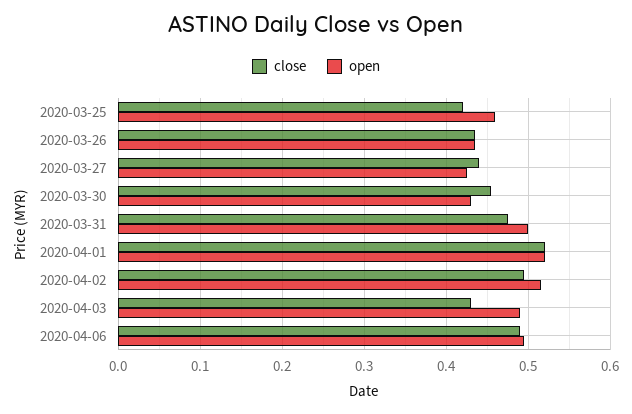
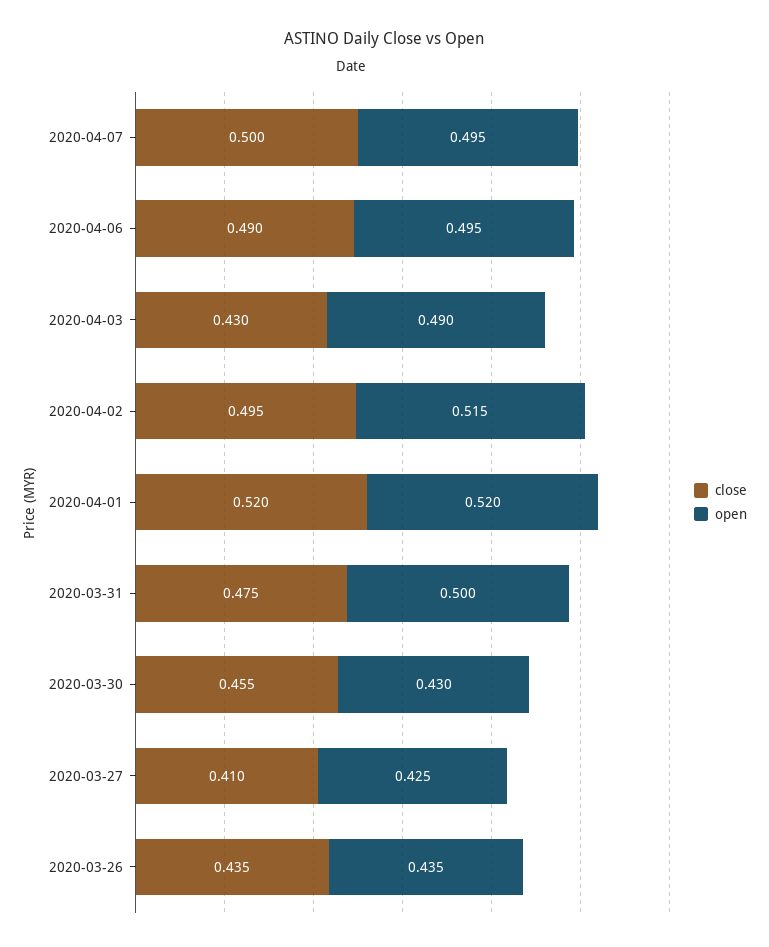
close, 2020-03-25: 0.42 -> none
open, 2020-03-25: 0.46 -> none
close, 2020-03-27: 0.44 -> 0.41
close, 2020-04-07: none -> 0.5
open, 2020-04-07: none -> 0.495

